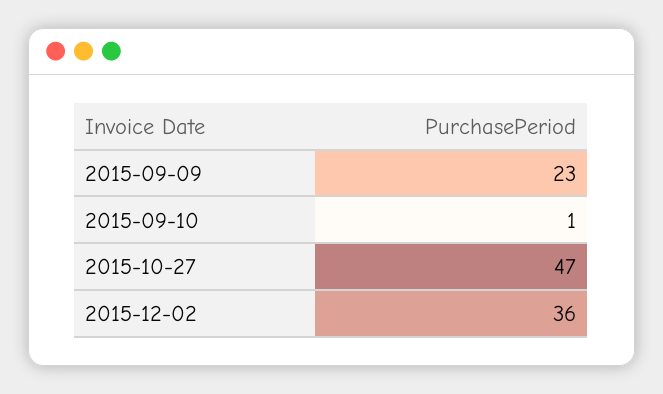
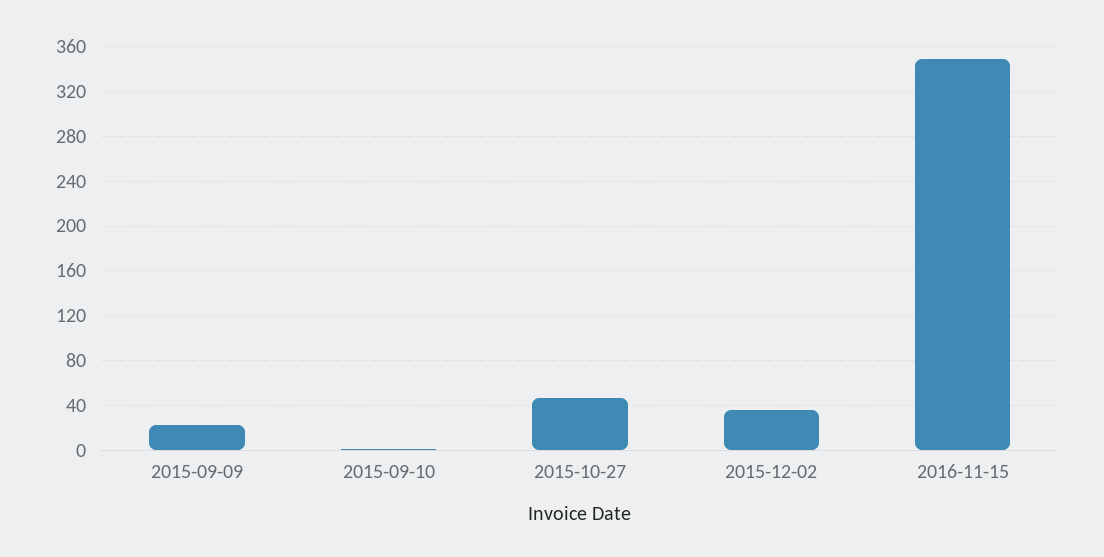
2016-11-15: none -> 350

